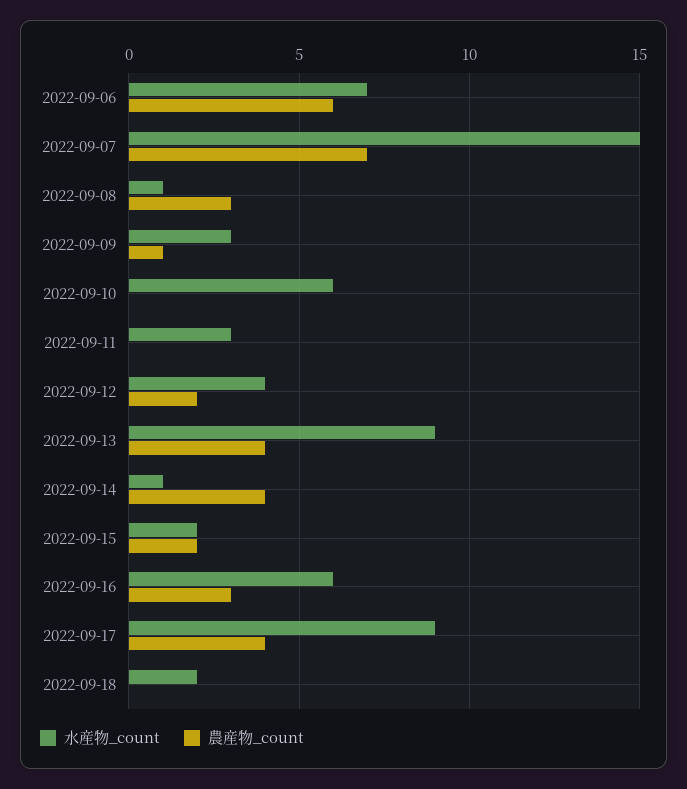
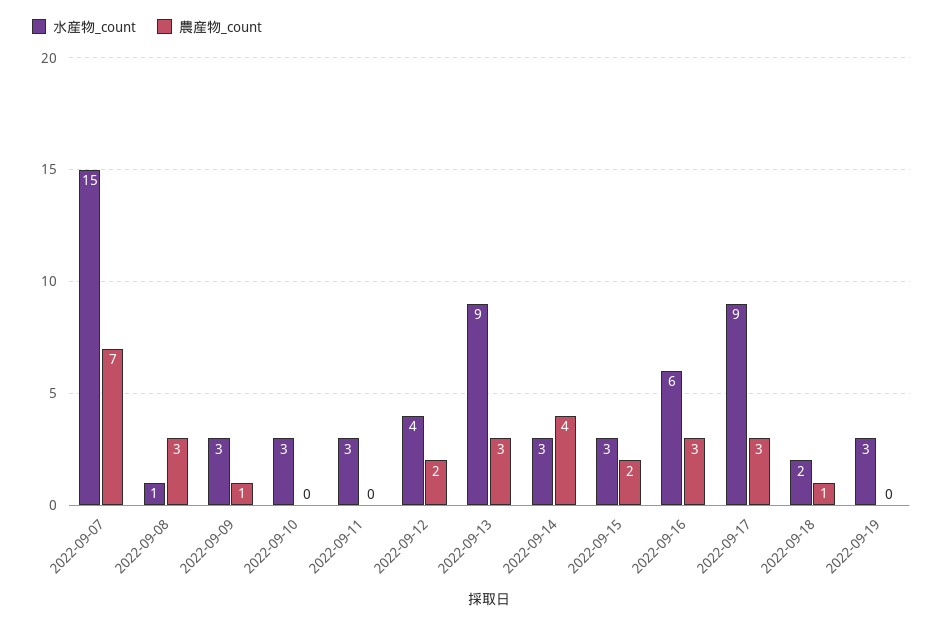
水産物_count, 2022-09-06: 7 -> none
農産物_count, 2022-09-06: 6 -> none
水産物_count, 2022-09-10: 6 -> 3
農産物_count, 2022-09-13: 4 -> 3
水産物_count, 2022-09-14: 1 -> 3
水産物_count, 2022-09-15: 2 -> 3
農産物_count, 2022-09-17: 4 -> 3
農産物_count, 2022-09-18: 0 -> 1
水産物_count, 2022-09-19: none -> 3
農産物_count, 2022-09-19: none -> 0

